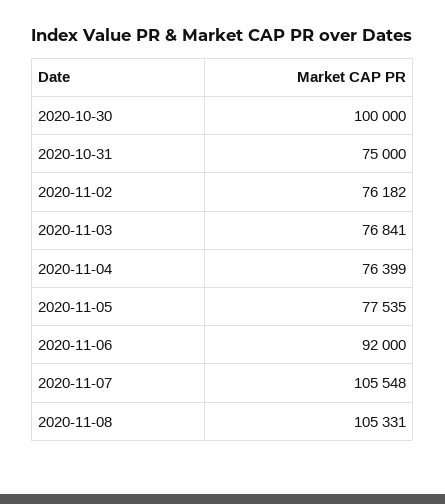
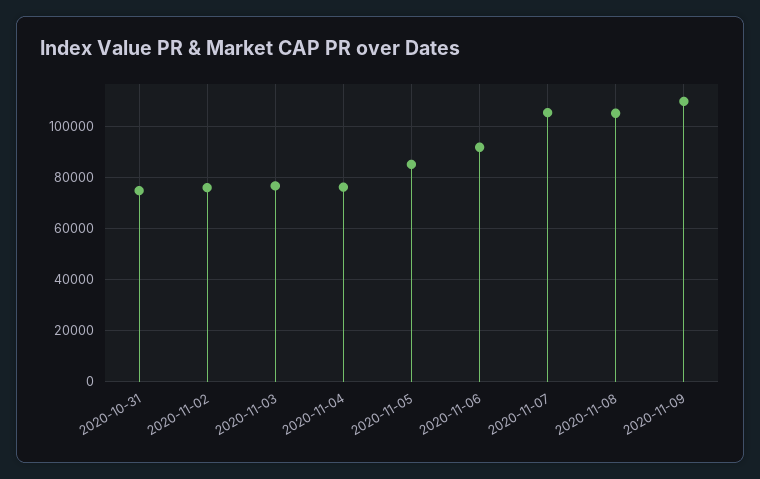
2020-10-30: 100000 -> none
2020-11-05: 77535 -> 85000
2020-11-09: none -> 110000

